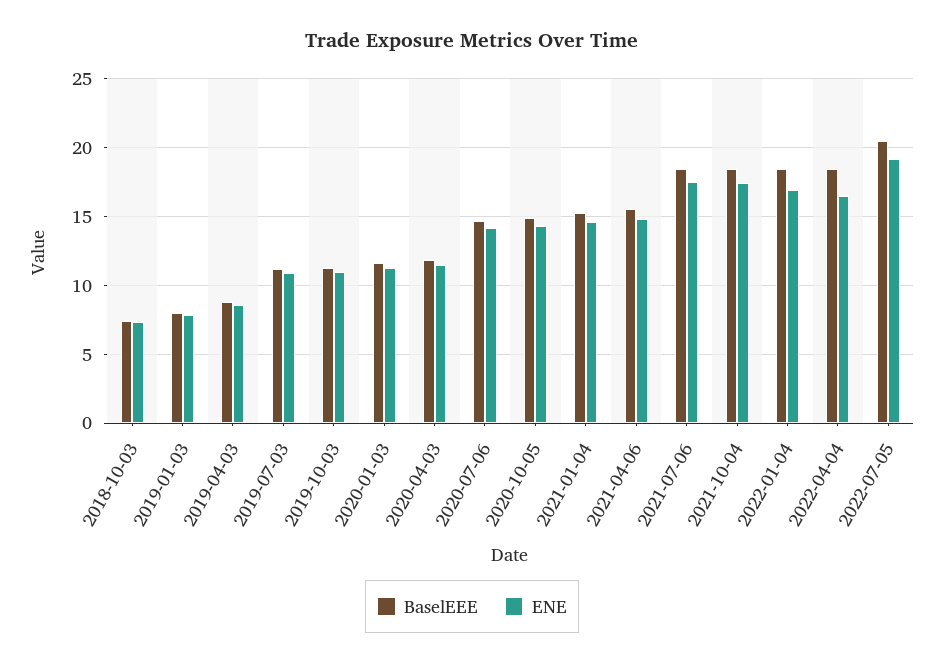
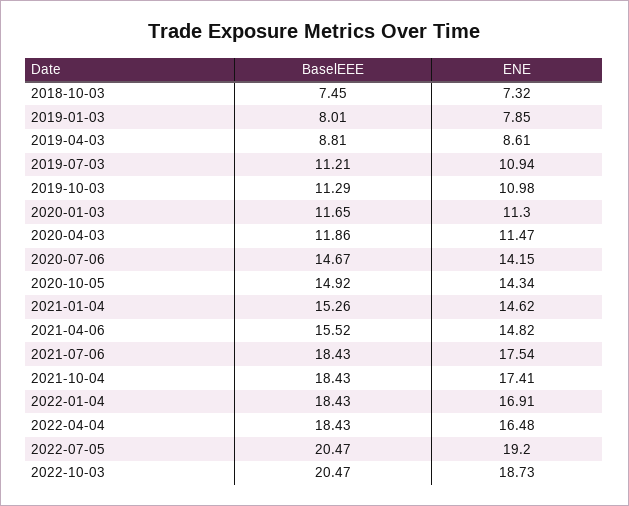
BaselEEE, 2022-10-03: none -> 20.47
ENE, 2022-10-03: none -> 18.73

